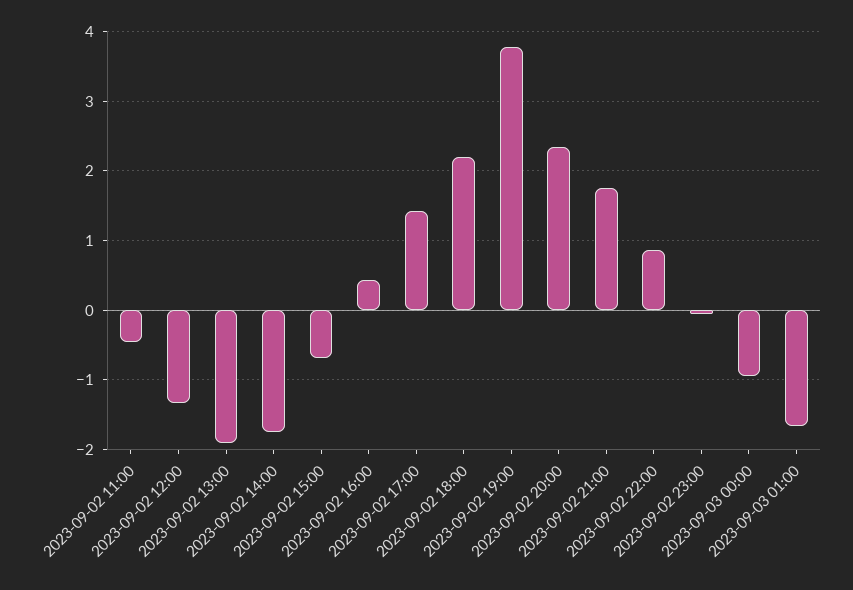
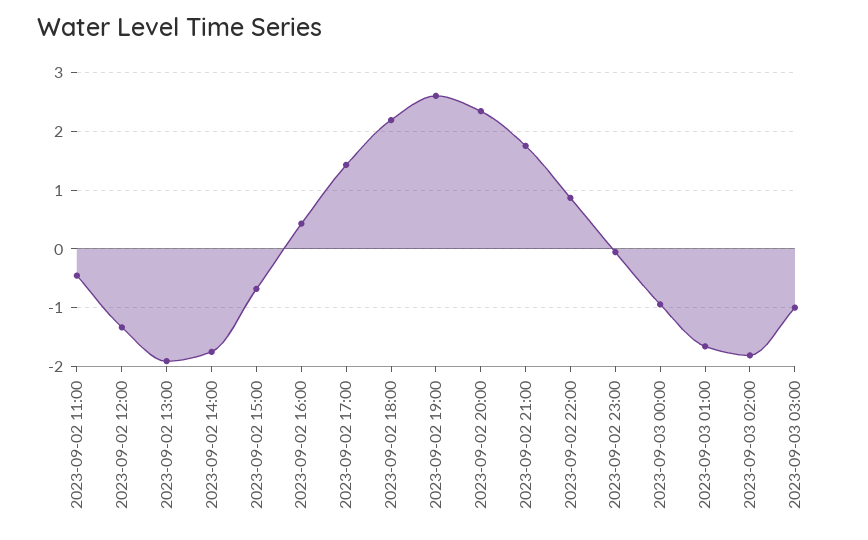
2023-09-02 19:00: 3.8 -> 2.6
2023-09-03 02:00: none -> -1.8
2023-09-03 03:00: none -> -1

